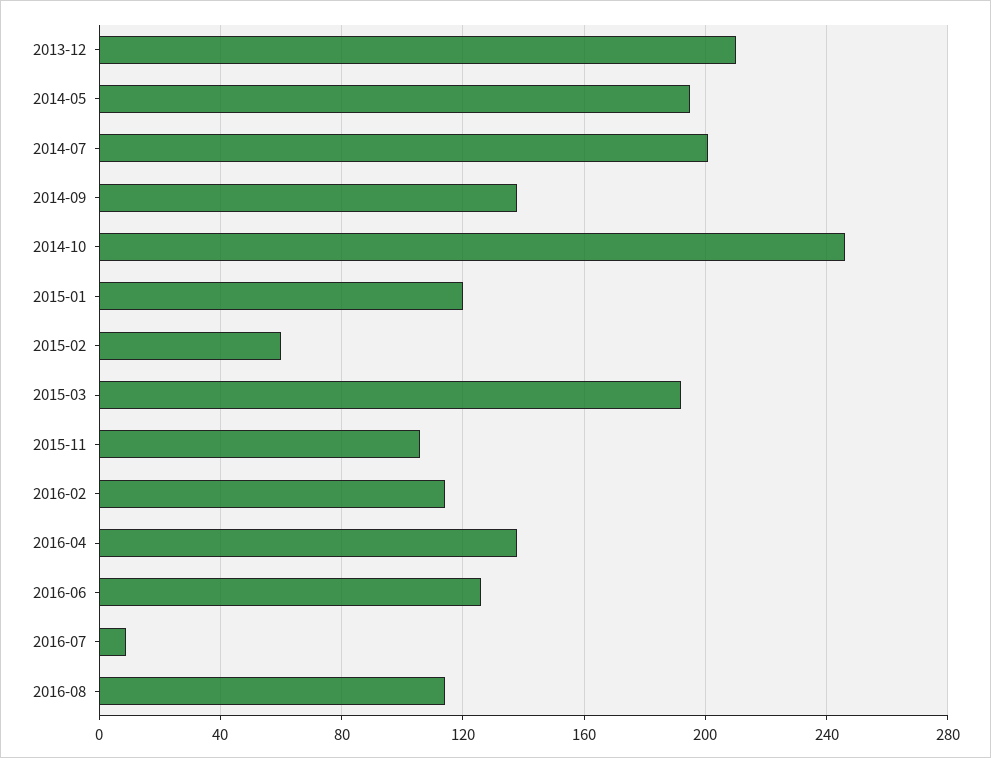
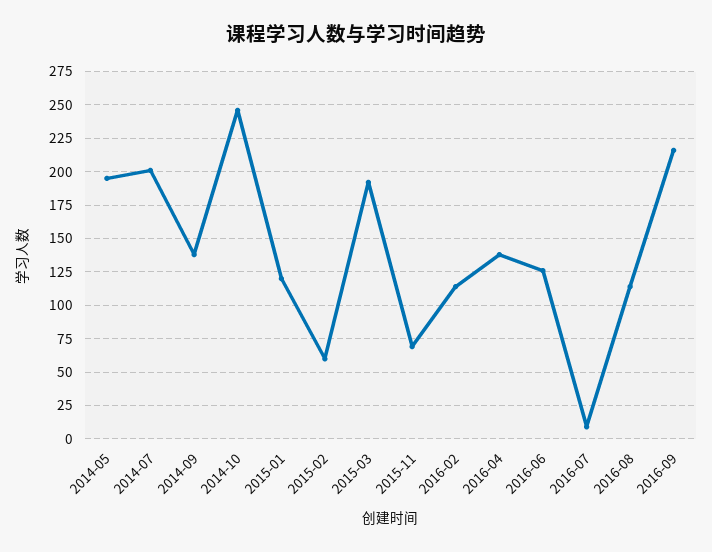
2013-12: 210 -> none
2015-11: 105 -> 70
2016-09: none -> 215

